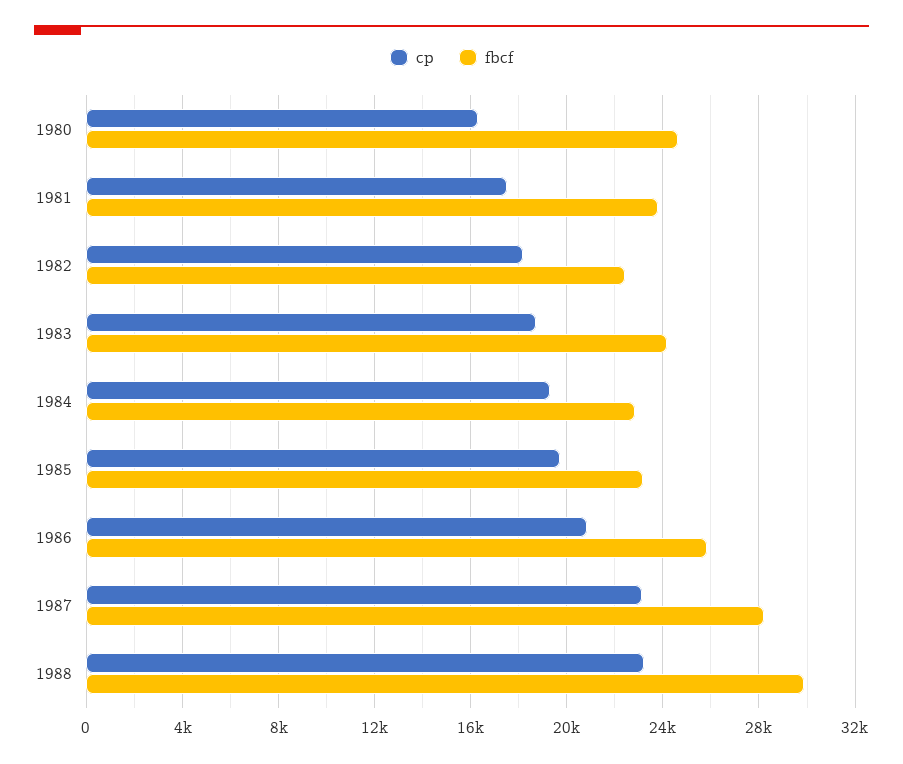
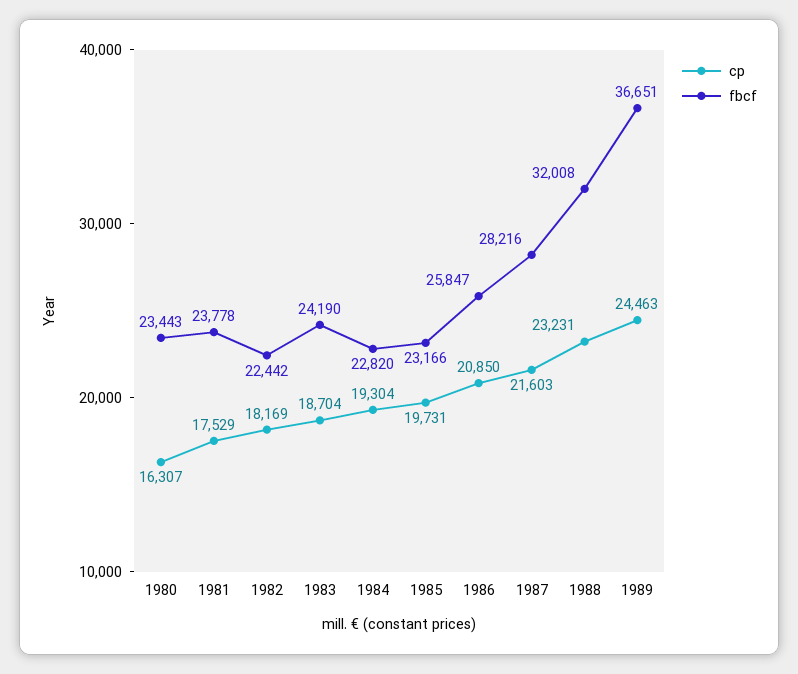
fbcf, 1980: 24500 -> 23443
cp, 1987: 23000 -> 21603
fbcf, 1988: 30000 -> 32008
cp, 1989: none -> 24463
fbcf, 1989: none -> 36651

